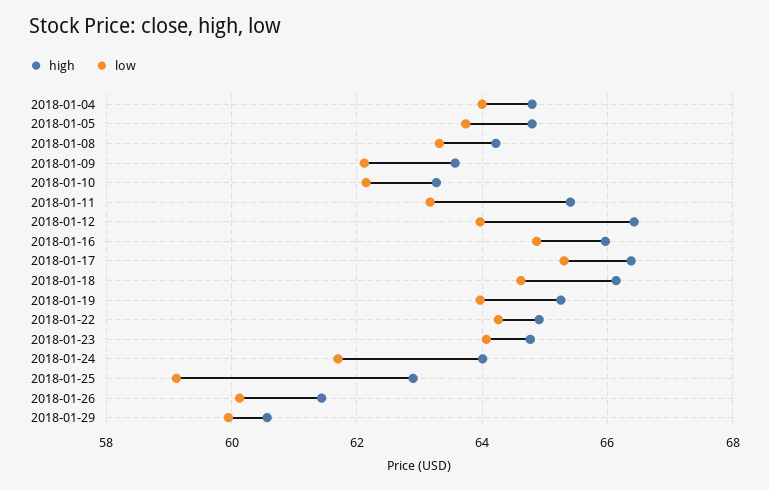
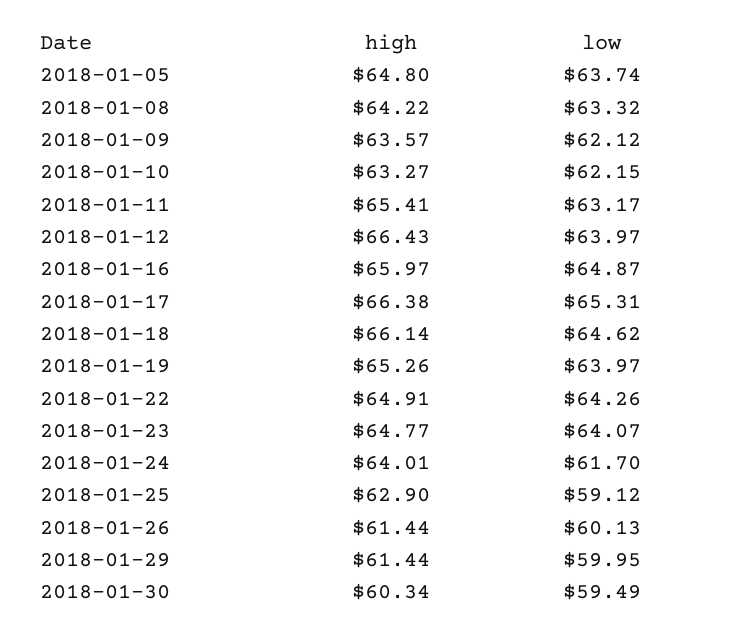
high, 2018-01-04: 64.8 -> none
low, 2018-01-04: 64 -> none
high, 2018-01-29: 60.6 -> 61.44
high, 2018-01-30: none -> 60.34
low, 2018-01-30: none -> 59.49

